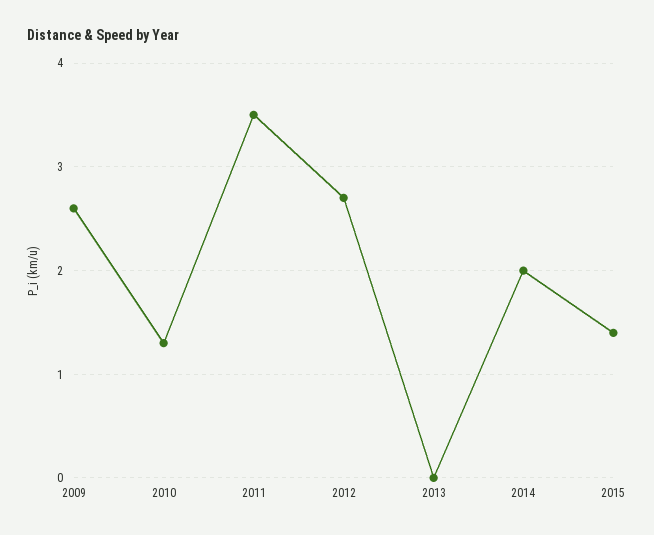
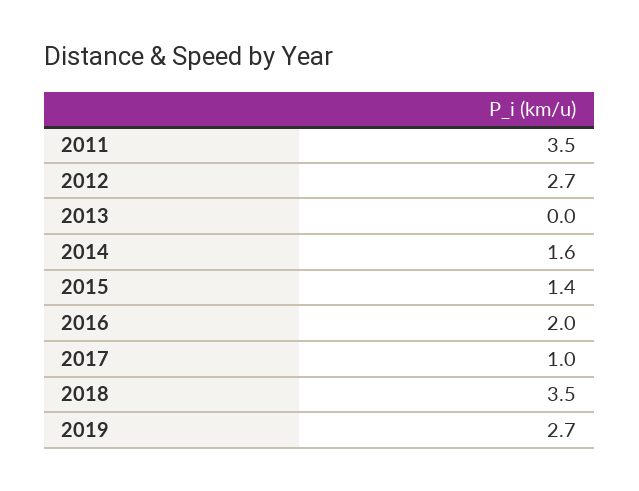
2009: 2.6 -> none
2010: 1.3 -> none
2014: 2 -> 1.6
2016: none -> 2
2017: none -> 1
2018: none -> 3.5
2019: none -> 2.7

